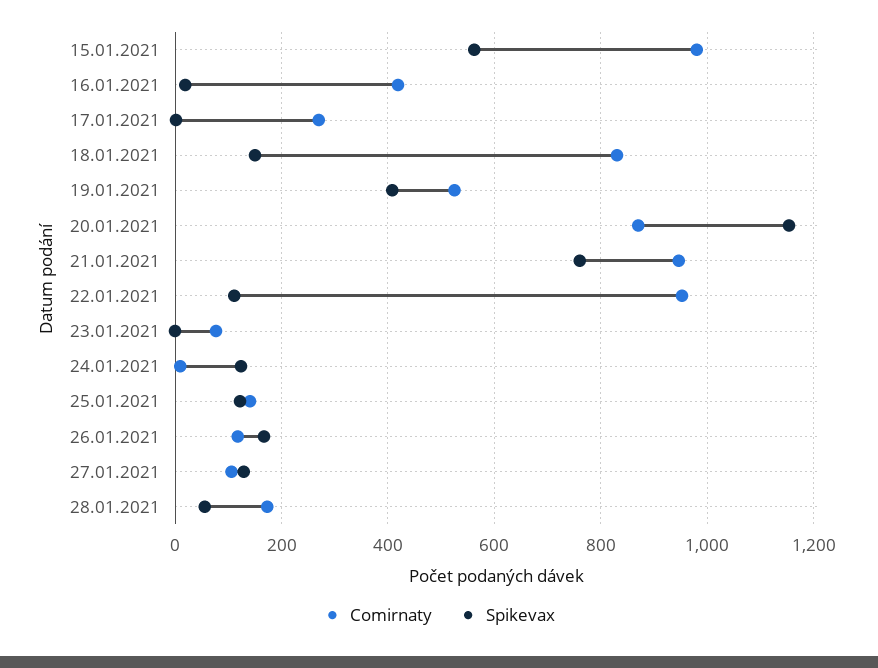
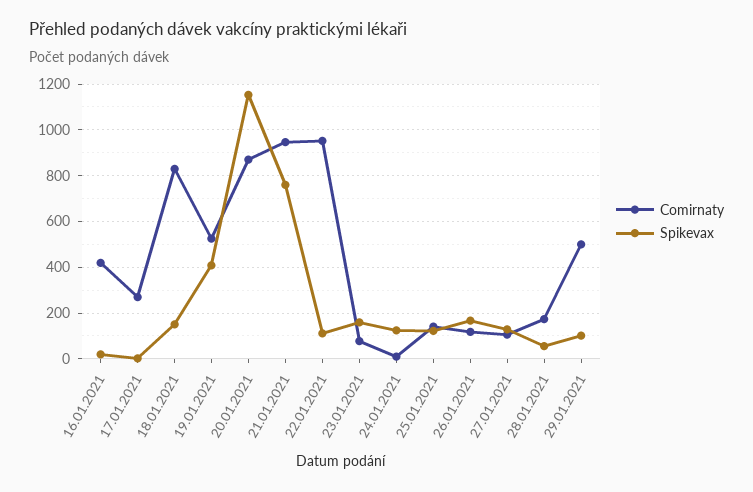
Comirnaty, 15.01.2021: 980 -> none
Spikevax, 15.01.2021: 560 -> none
Spikevax, 23.01.2021: 0 -> 150
Comirnaty, 29.01.2021: none -> 500
Spikevax, 29.01.2021: none -> 100

